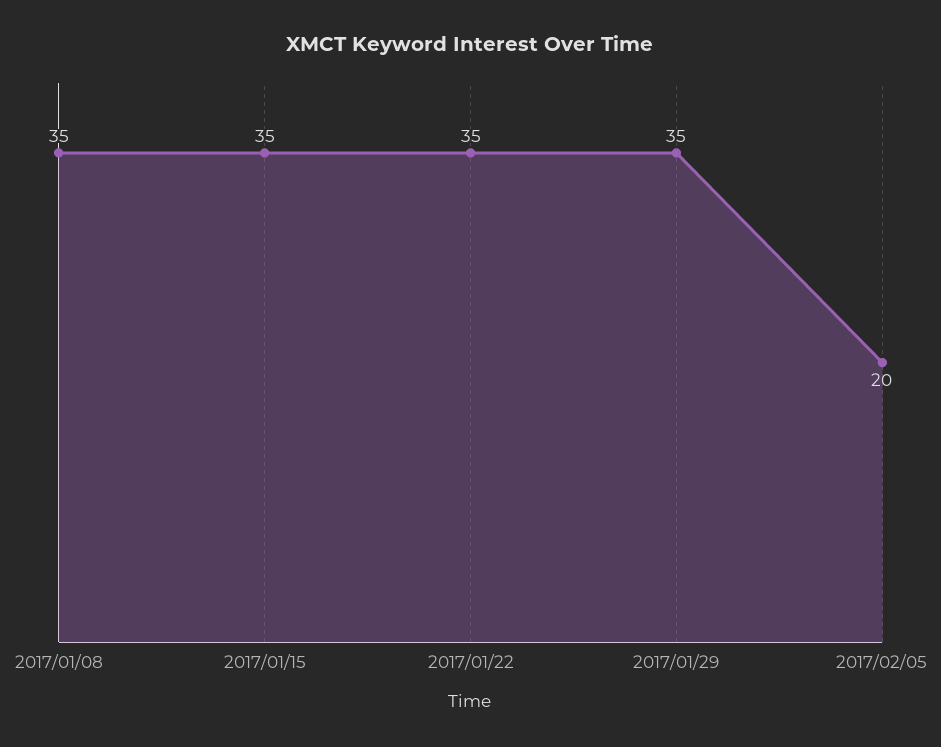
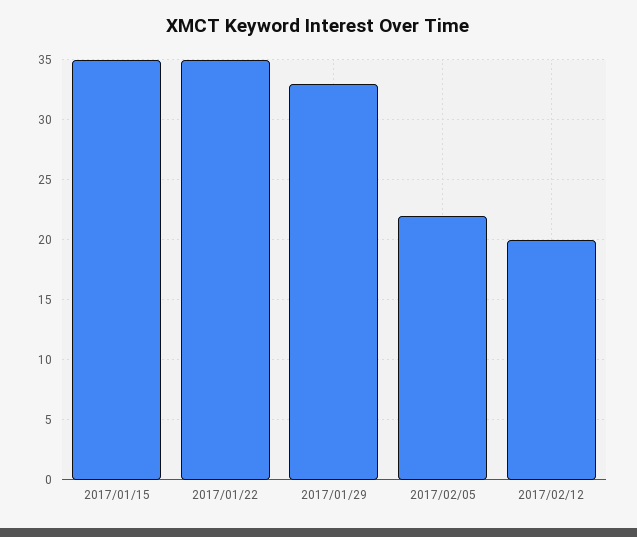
2017/01/08: 35 -> none
2017/01/29: 35 -> 33
2017/02/05: 20 -> 22
2017/02/12: none -> 20

